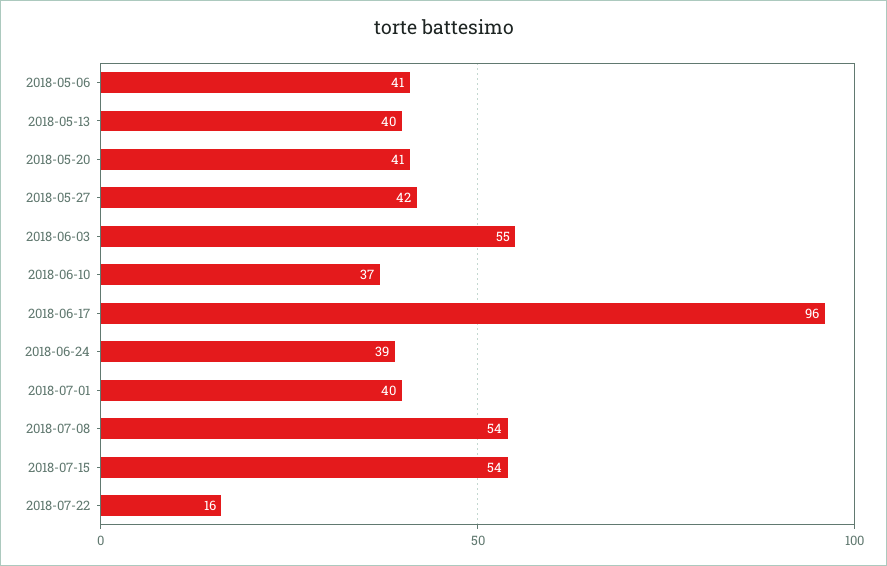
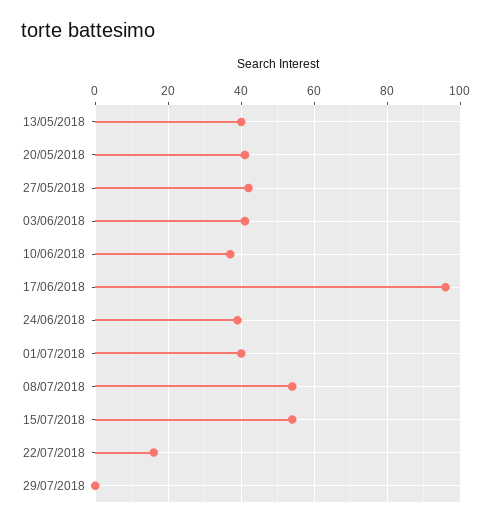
2018-05-06: 41 -> none
2018-06-03: 55 -> 40
29/07/2018: none -> 0

